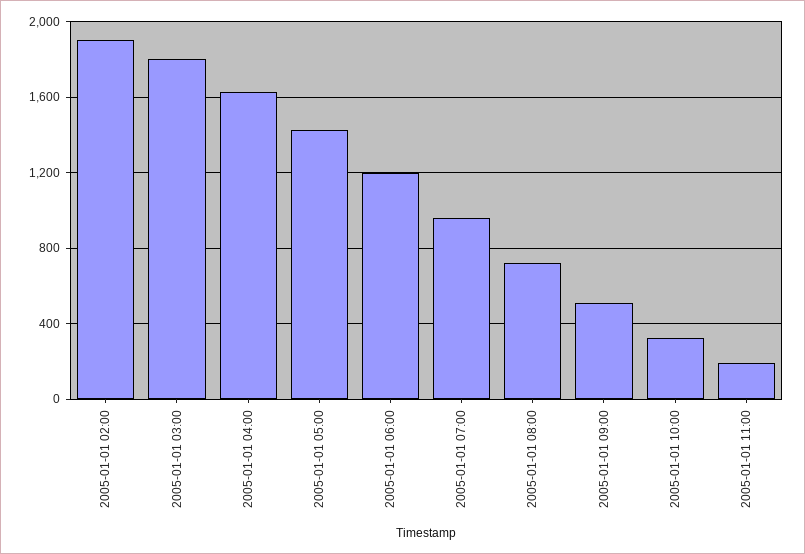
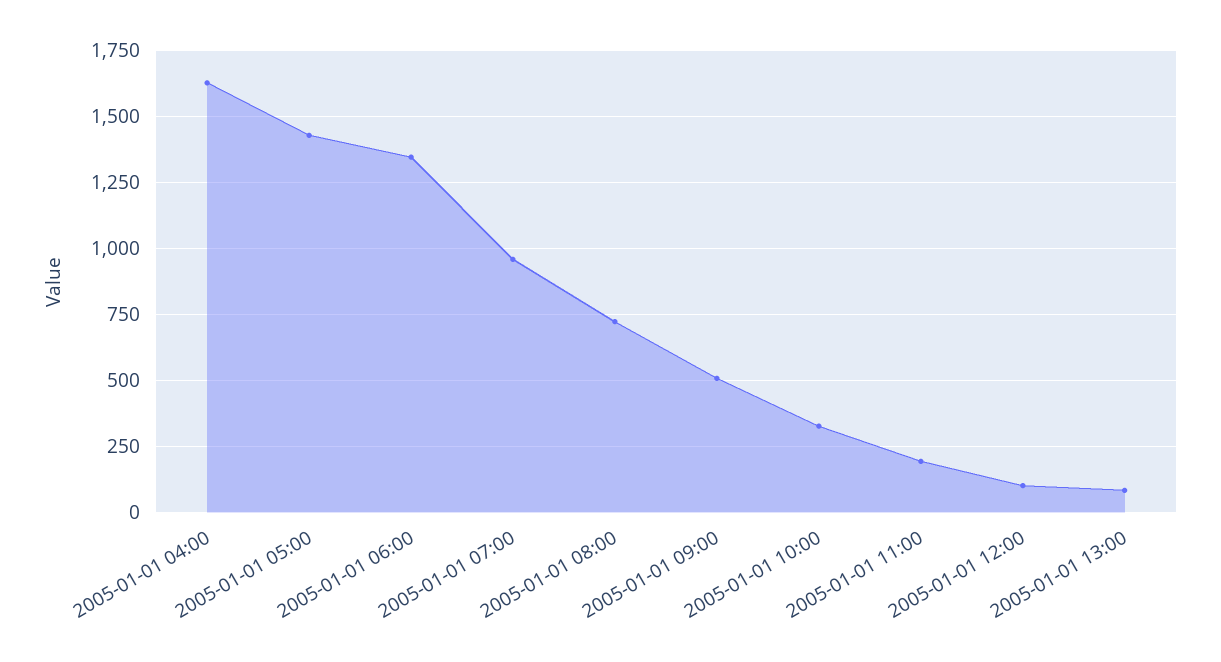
2005-01-01 02:00: 1900 -> none
2005-01-01 03:00: 1800 -> none
2005-01-01 06:00: 1200 -> 1350
2005-01-01 12:00: none -> 100
2005-01-01 13:00: none -> 75

